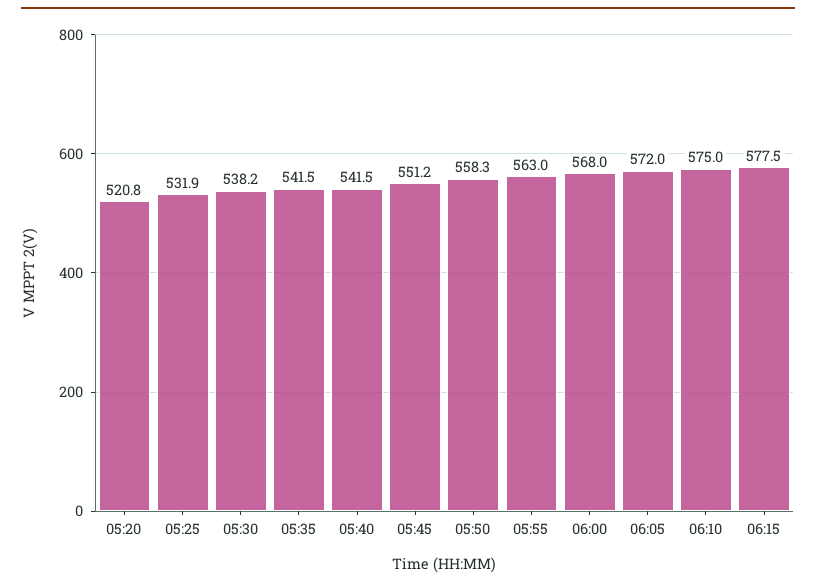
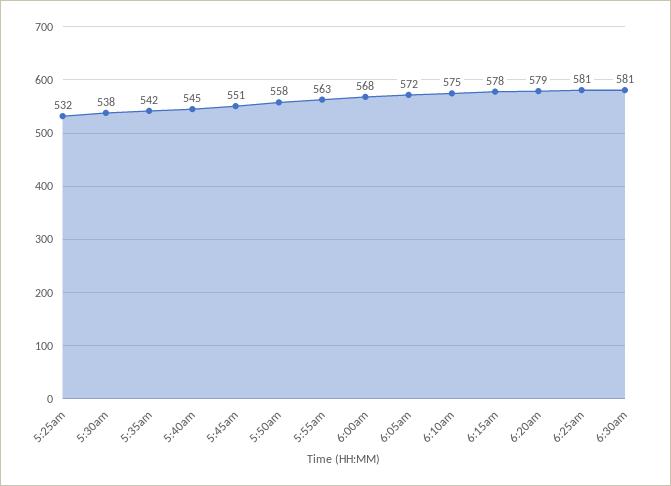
05:20: 520.8 -> none
05:40: 541.5 -> 545
6:20am: none -> 579
6:25am: none -> 581
6:30am: none -> 581

